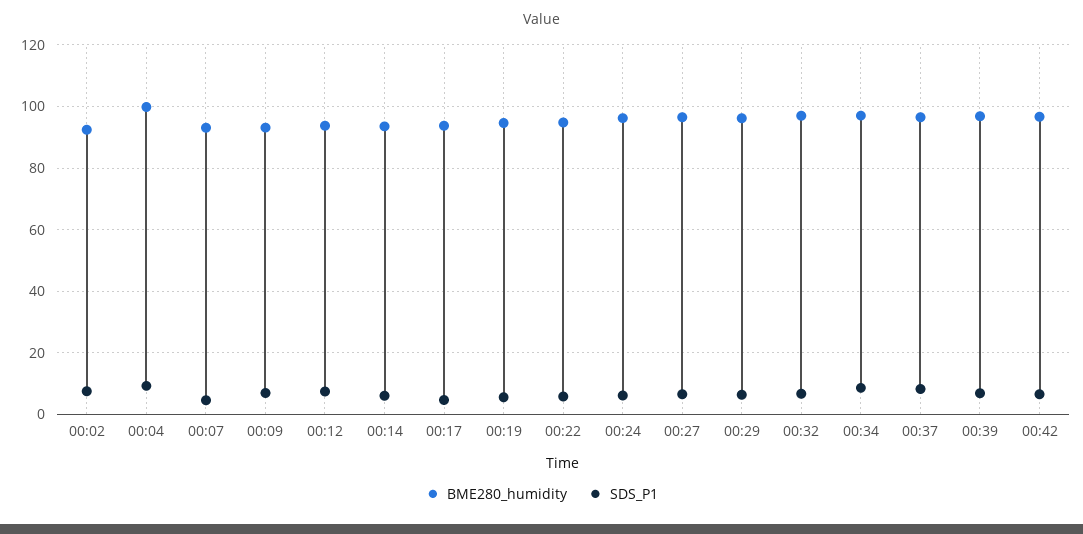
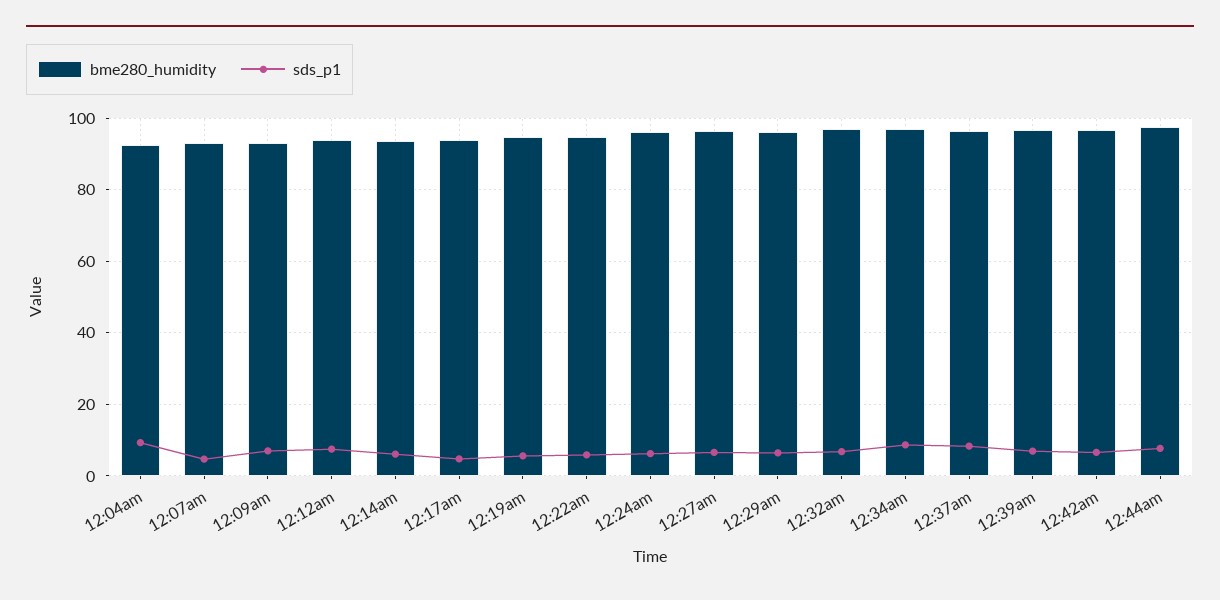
BME280_humidity, 00:02: 92 -> none
SDS_P1, 00:02: 8 -> none
BME280_humidity, 00:04: 100 -> 92
BME280_humidity, 12:44am: none -> 98
SDS_P1, 12:44am: none -> 8

